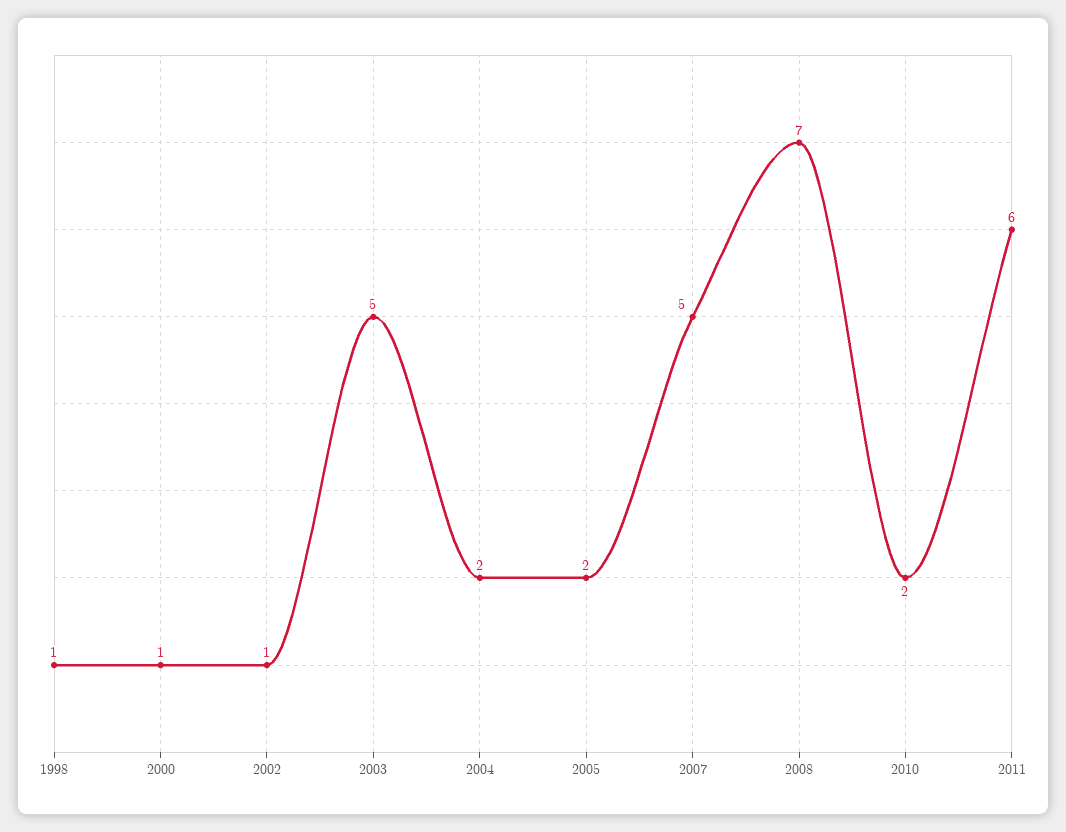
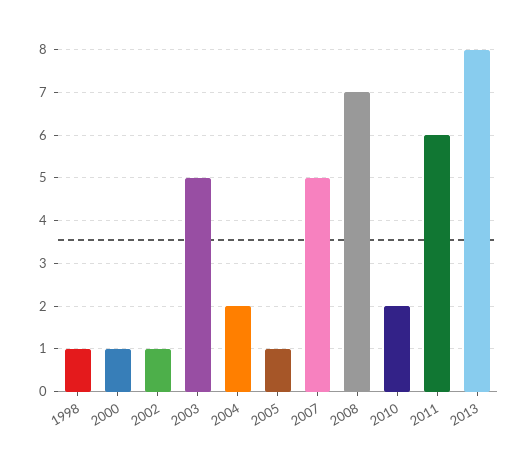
2005: 2 -> 1
2013: none -> 8

